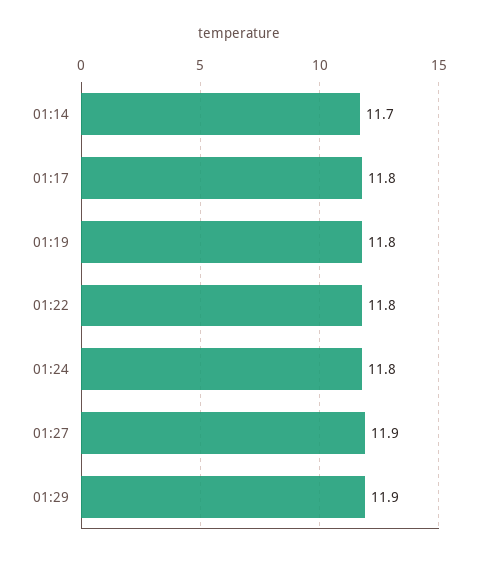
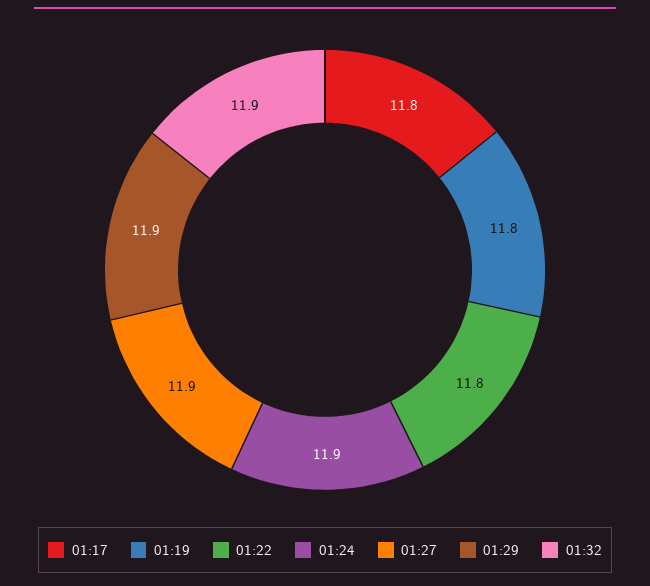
01:14: 11.7 -> none
01:24: 11.8 -> 11.9
01:32: none -> 11.9

